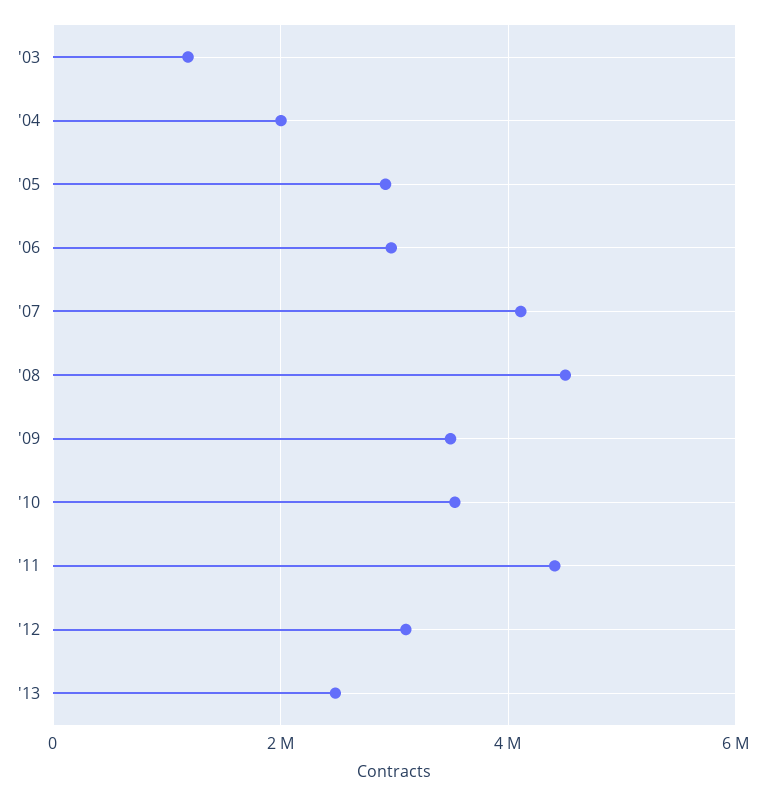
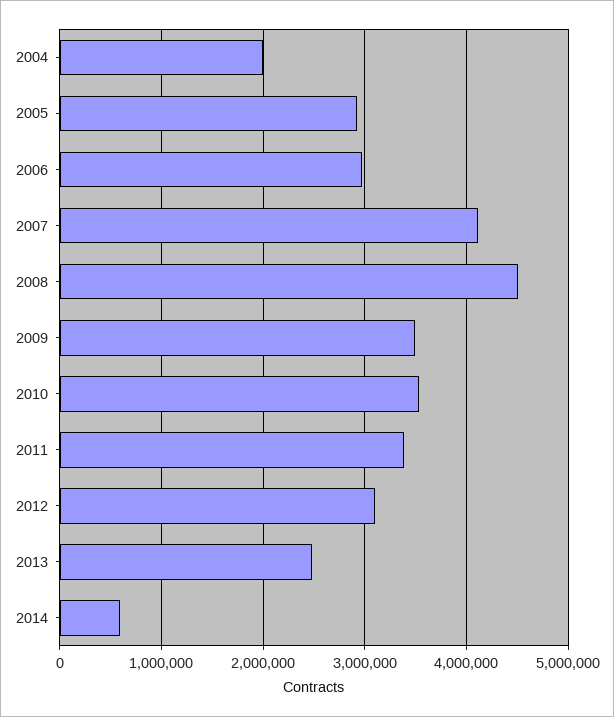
'03: 1200000 -> none
'11: 4400000 -> 3400000
2014: none -> 600000

